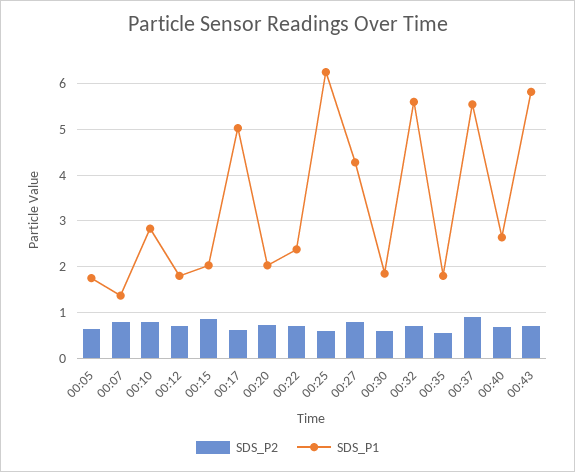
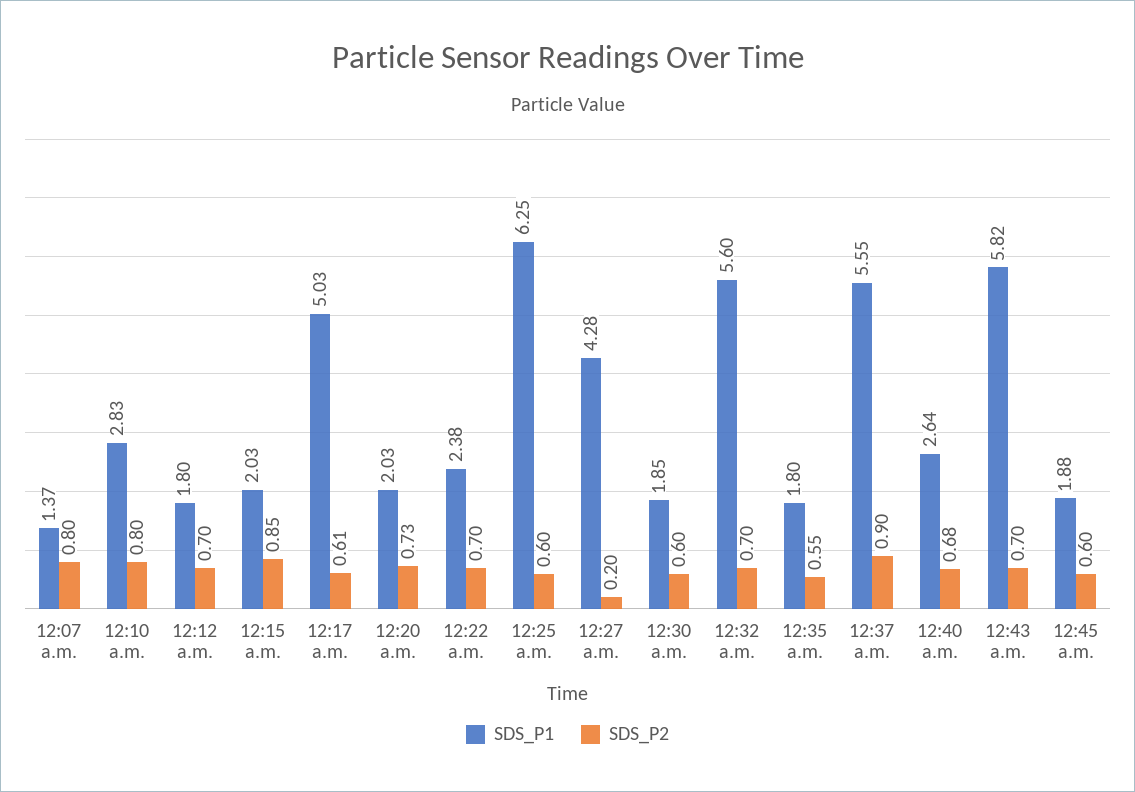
SDS_P2, 00:05: 0.6 -> none
SDS_P1, 00:05: 1.8 -> none
SDS_P2, 00:27: 0.8 -> 0.2
SDS_P1, 12:45 a.m.: none -> 1.88
SDS_P2, 12:45 a.m.: none -> 0.6

